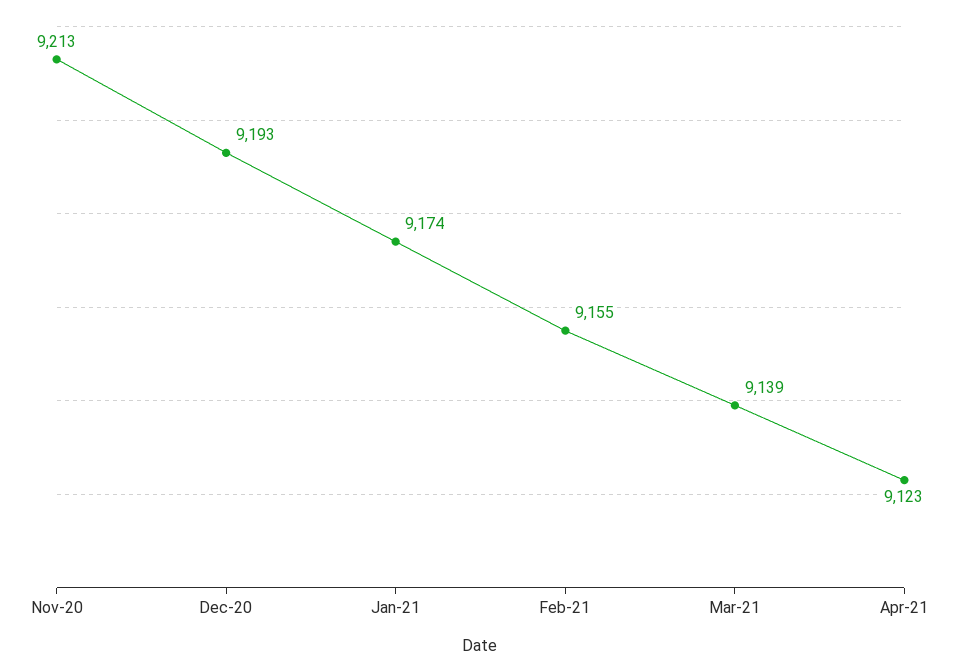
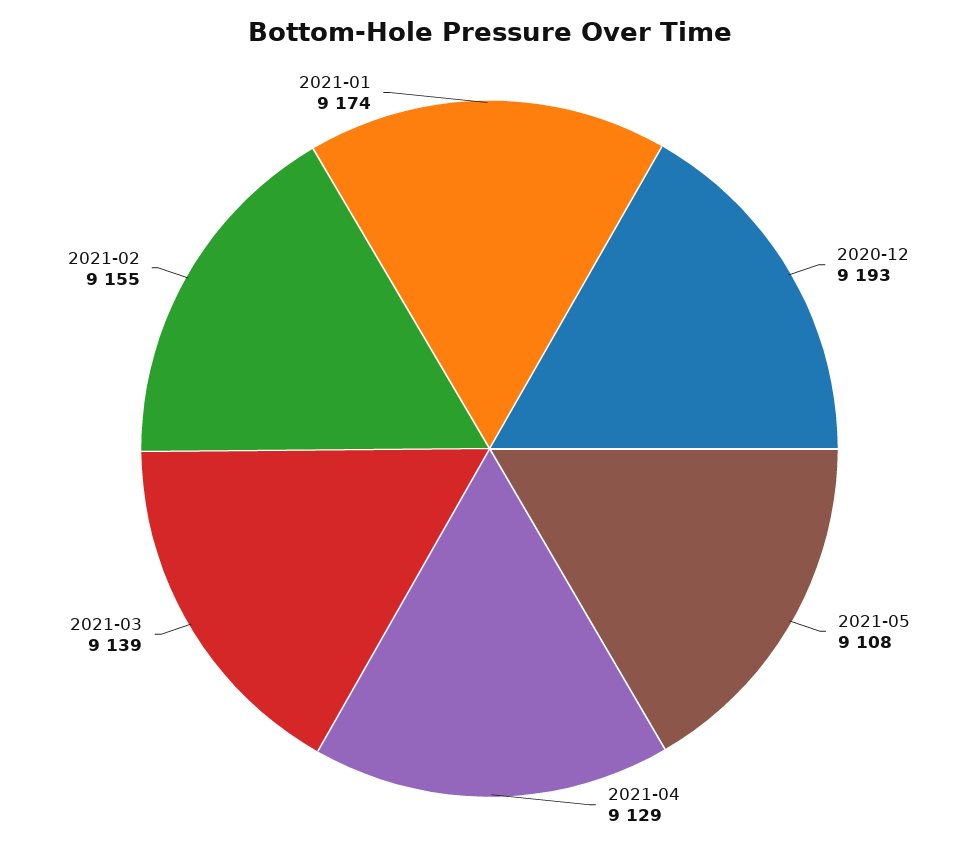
Nov-20: 9213 -> none
Apr-21: 9123 -> 9129
2021-05: none -> 9108

